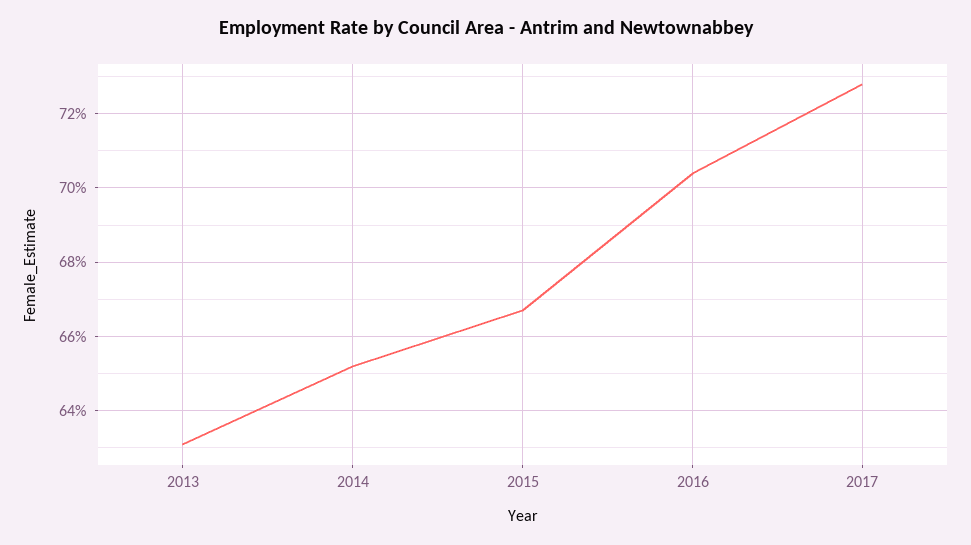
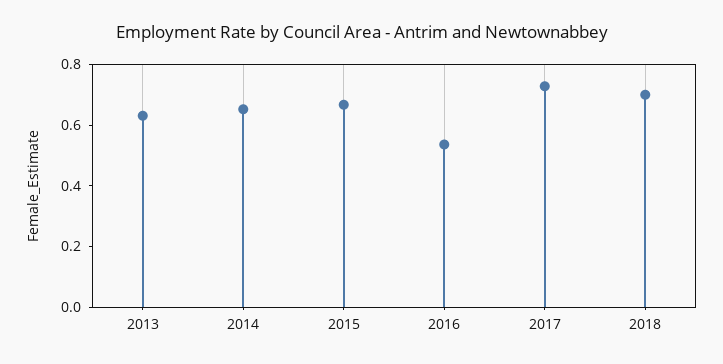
2016: 0.705 -> 0.55
2018: none -> 0.7

